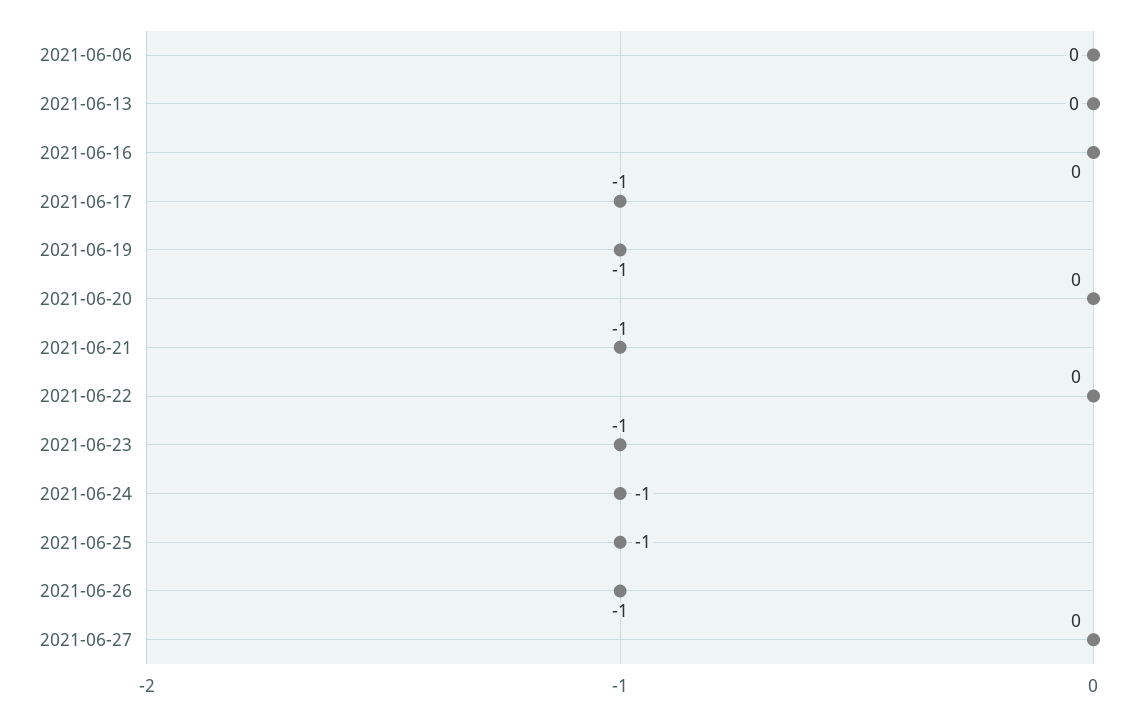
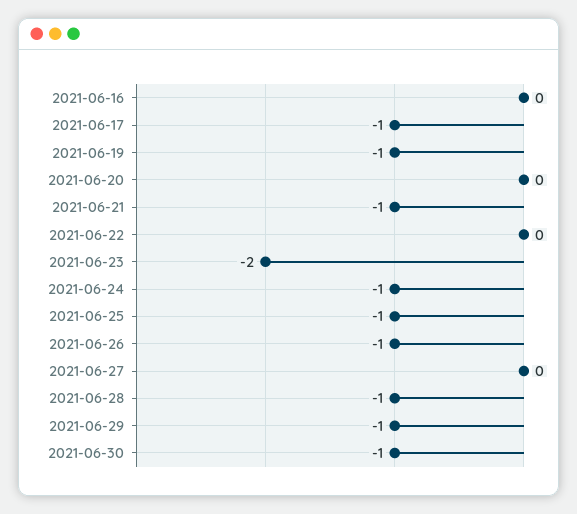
2021-06-06: 0 -> none
2021-06-13: 0 -> none
2021-06-23: -1 -> -2
2021-06-28: none -> -1
2021-06-29: none -> -1
2021-06-30: none -> -1

